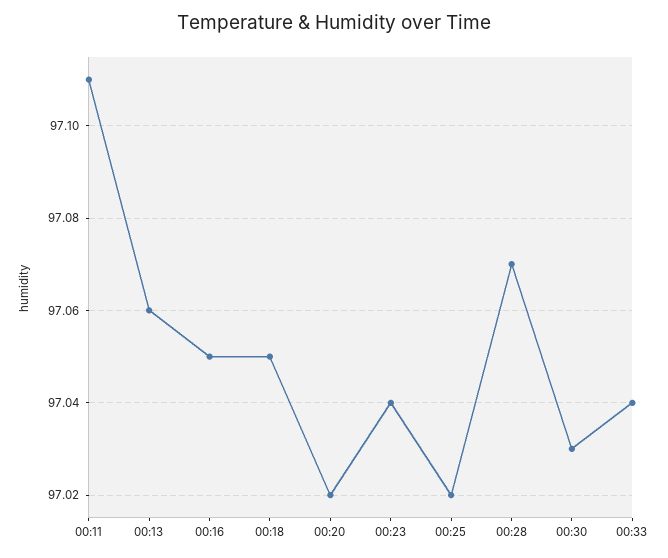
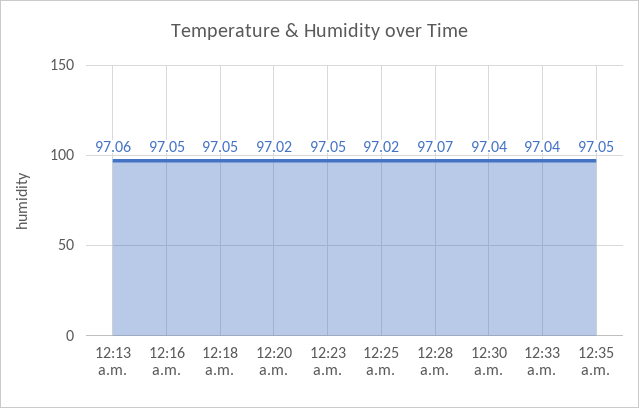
00:11: 97.11 -> none
00:23: 97.04 -> 97.05
00:30: 97.03 -> 97.04
12:35 a.m.: none -> 97.05

